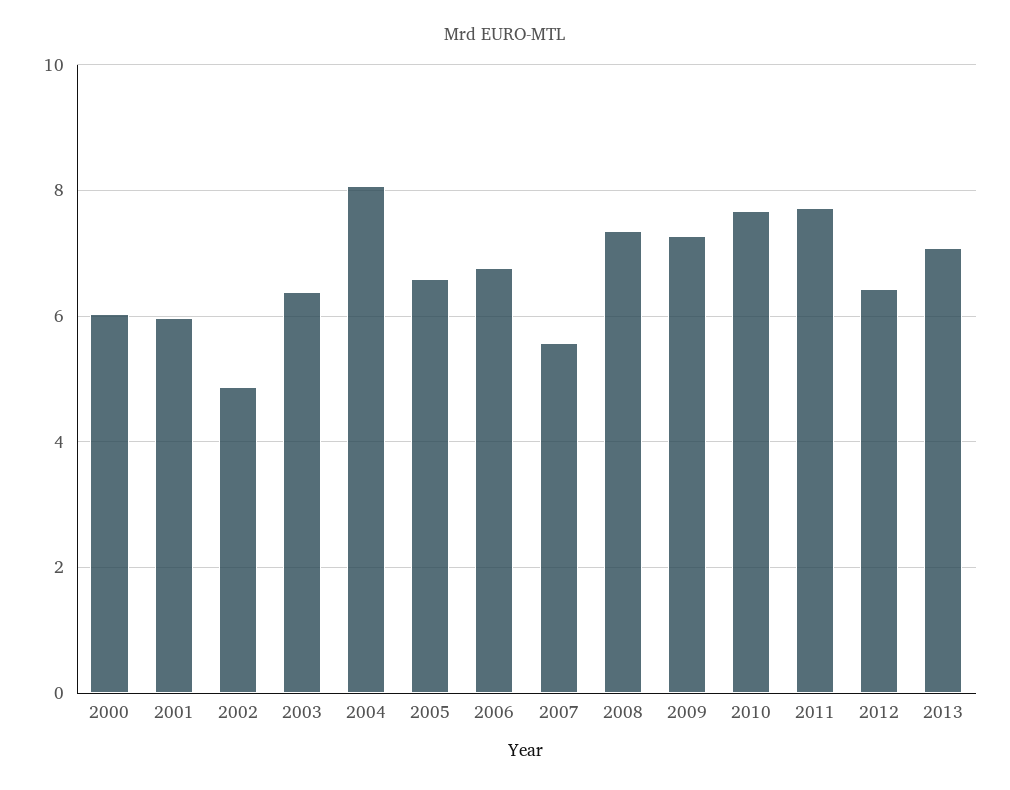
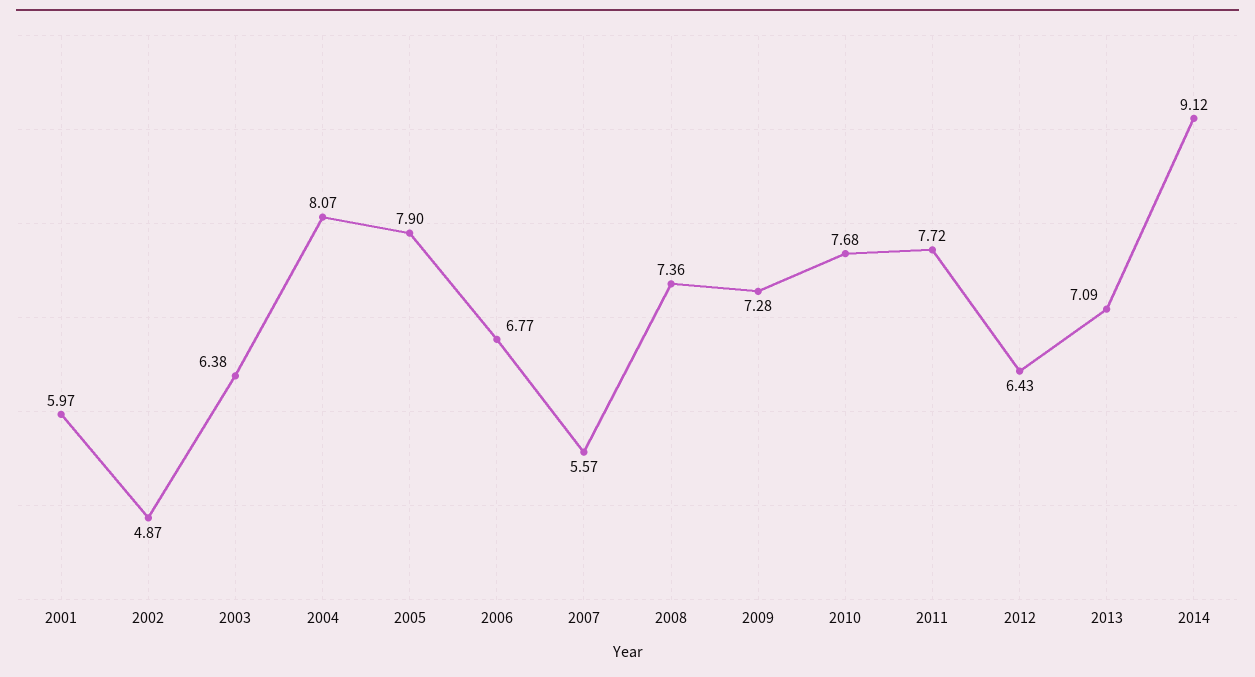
2000: 6 -> none
2005: 6.6 -> 7.9
2014: none -> 9.12

